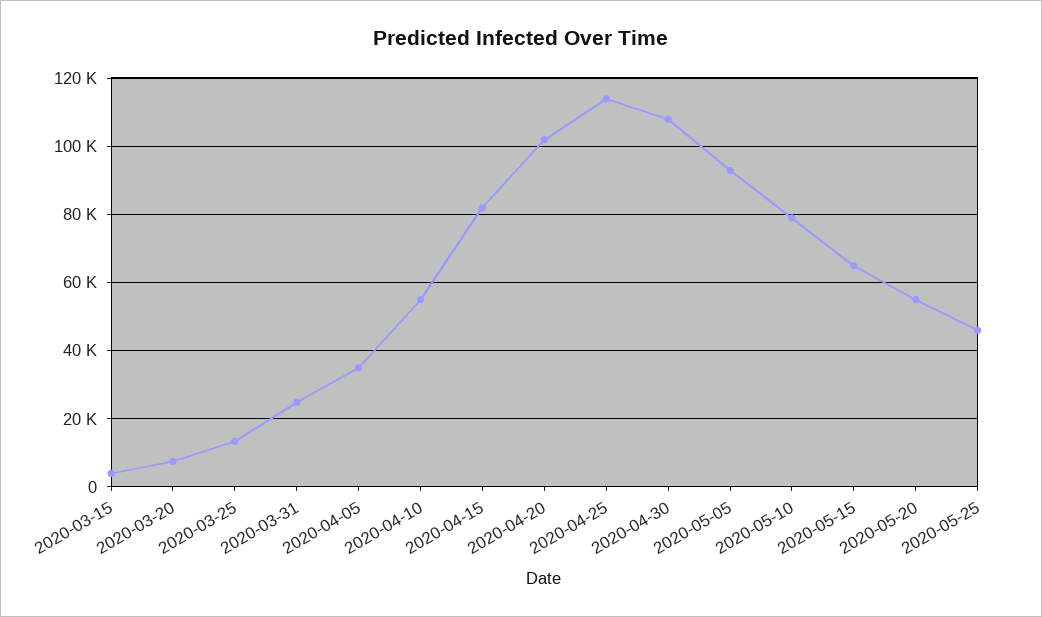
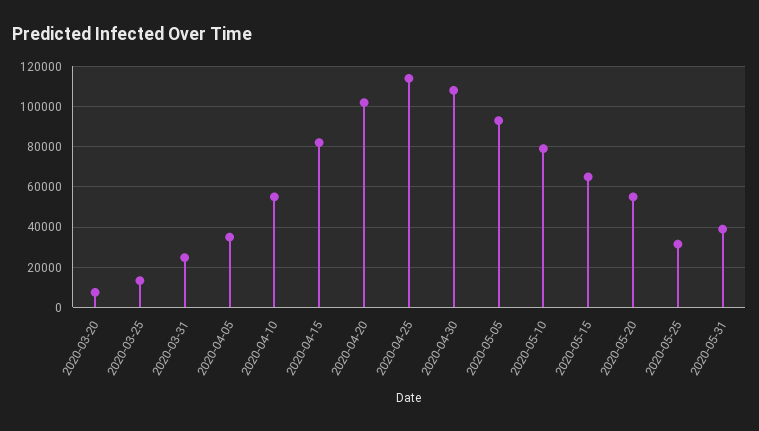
2020-03-15: 4000 -> none
2020-05-25: 46000 -> 30000
2020-05-31: none -> 40000

